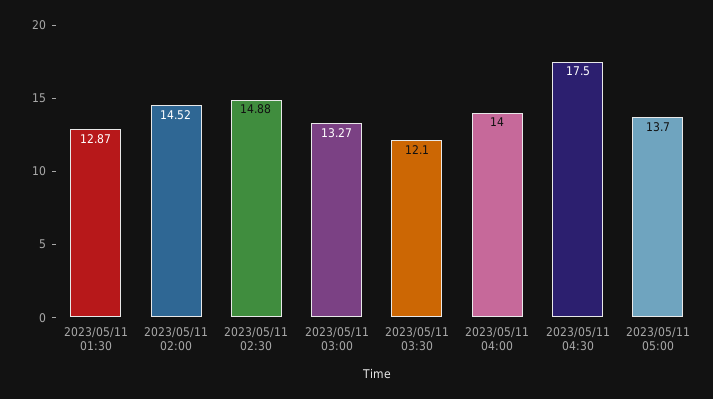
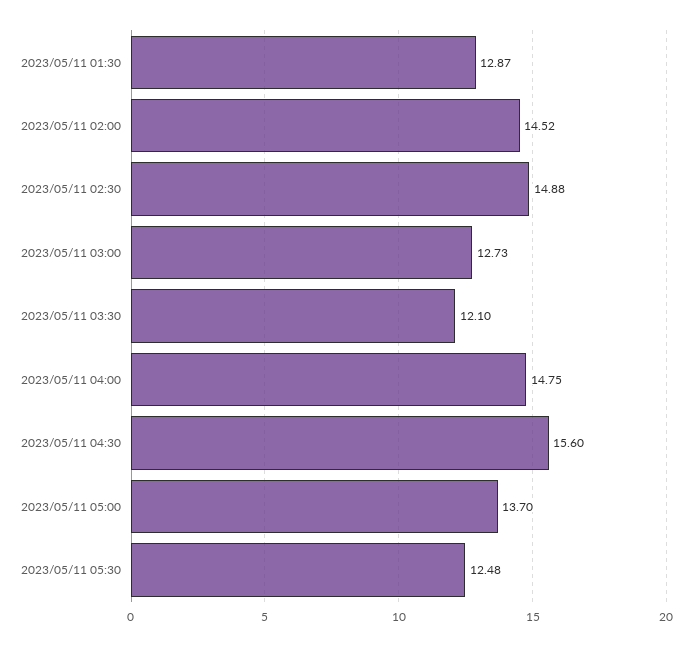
2023/05/11 03:00: 13.27 -> 12.73
2023/05/11 04:00: 14 -> 14.75
2023/05/11 04:30: 17.5 -> 15.6
2023/05/11 05:30: none -> 12.48

